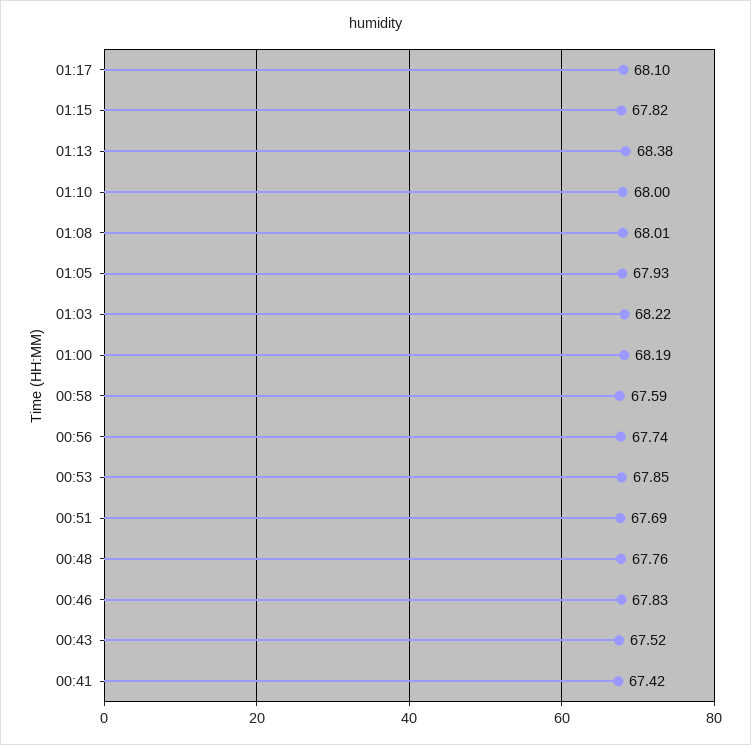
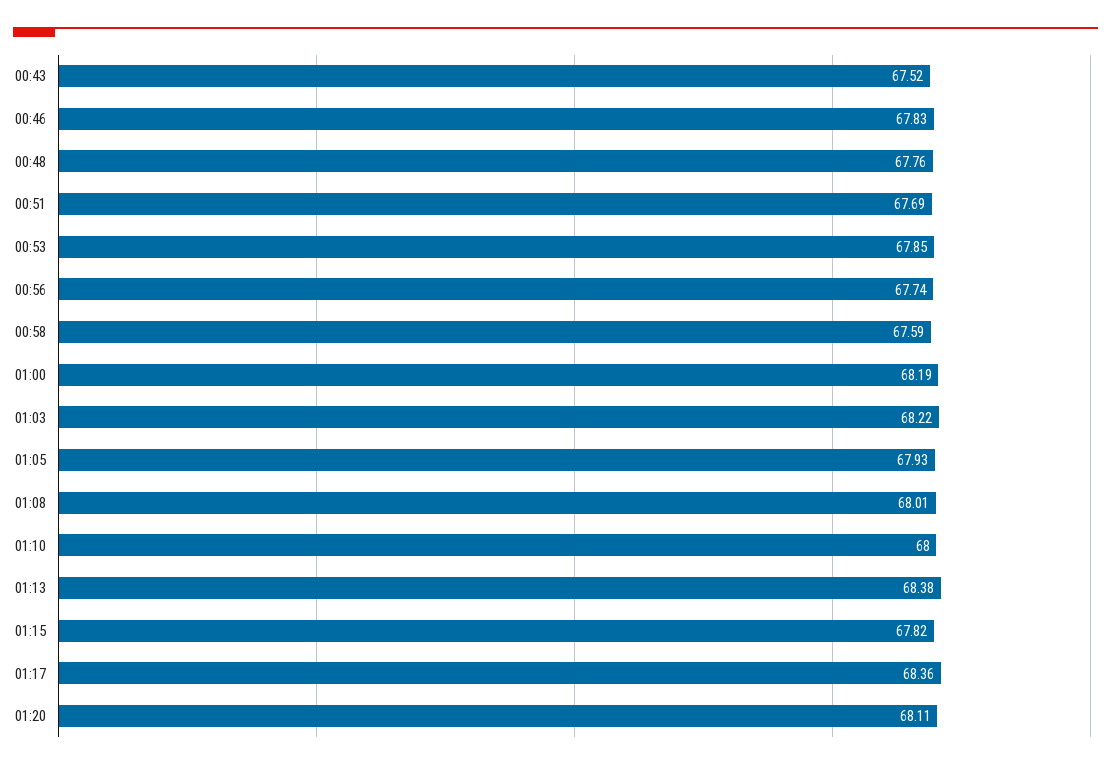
01:17: 68.1 -> 68.36
00:41: 67.42 -> none
01:20: none -> 68.11

